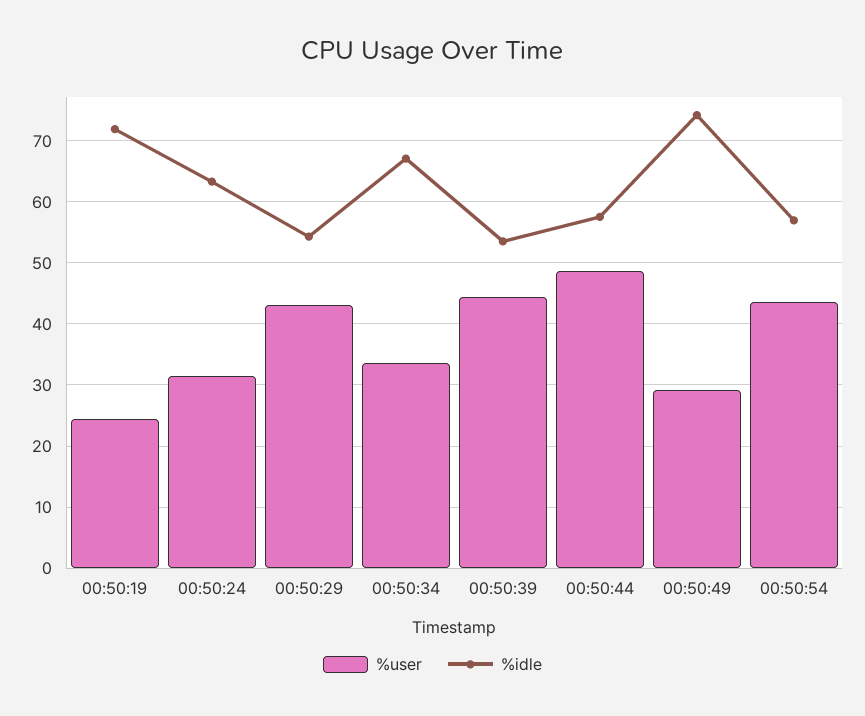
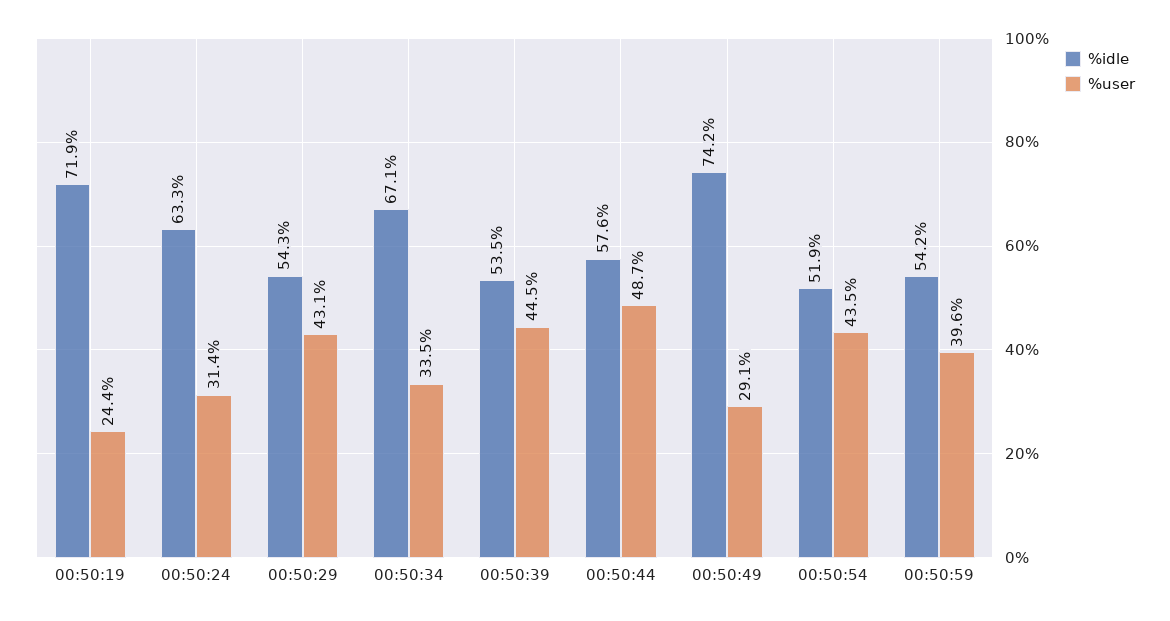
%idle, 00:50:54: 57 -> 51.9
%idle, 00:50:59: none -> 54.2
%user, 00:50:59: none -> 39.6

